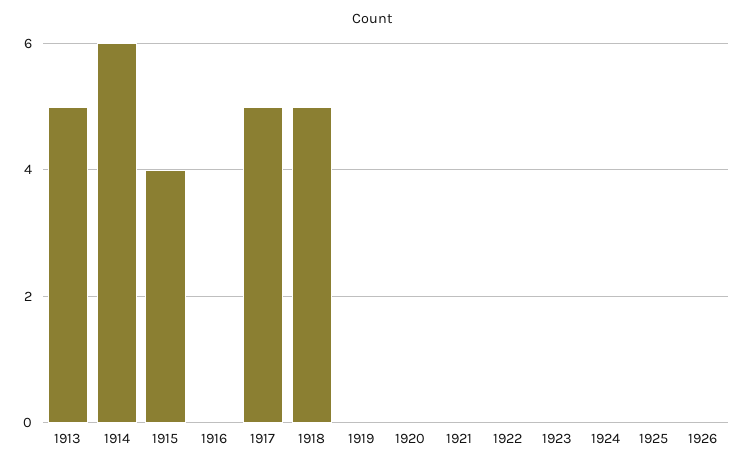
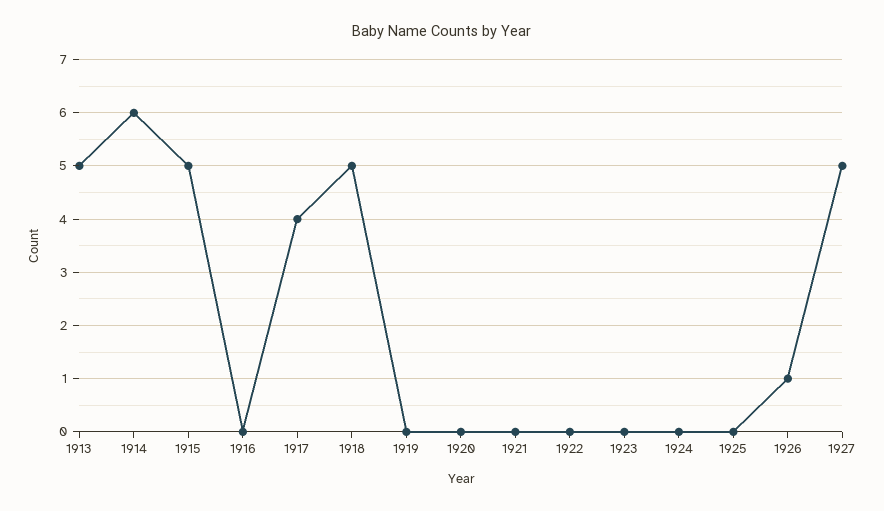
1915: 4 -> 5
1917: 5 -> 4
1926: 0 -> 1
1927: none -> 5

